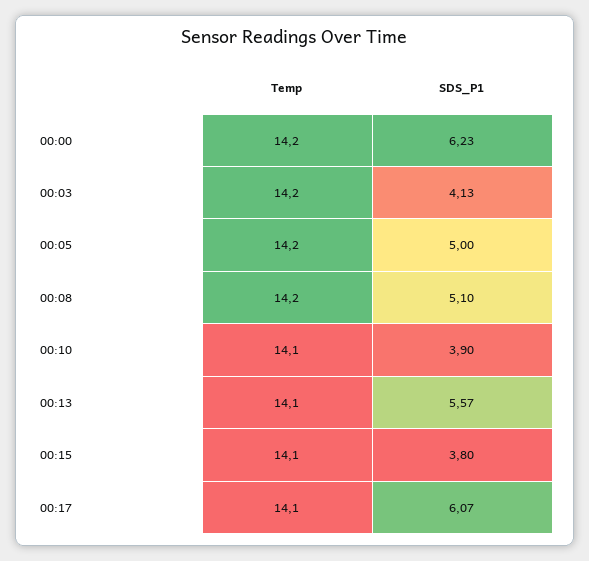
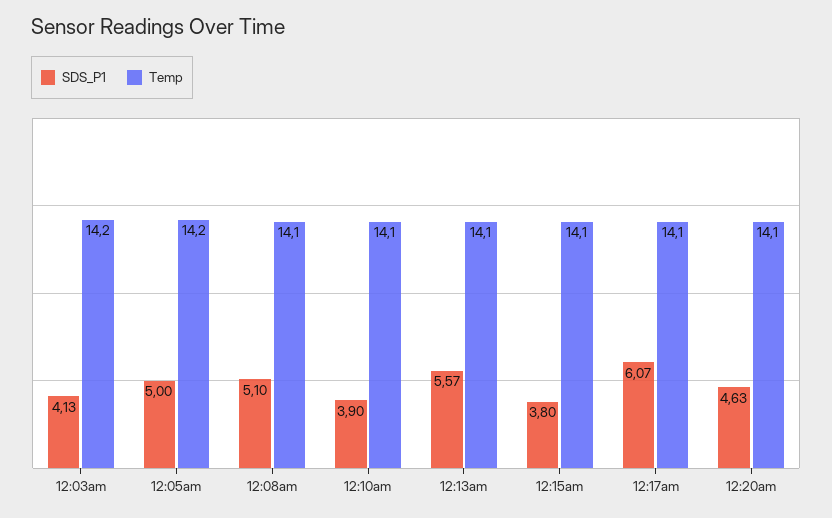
Temp, 00:00: 14.2 -> none
SDS_P1, 00:00: 6.23 -> none
Temp, 00:08: 14.2 -> 14.1
SDS_P1, 12:20am: none -> 4.63
Temp, 12:20am: none -> 14.1

